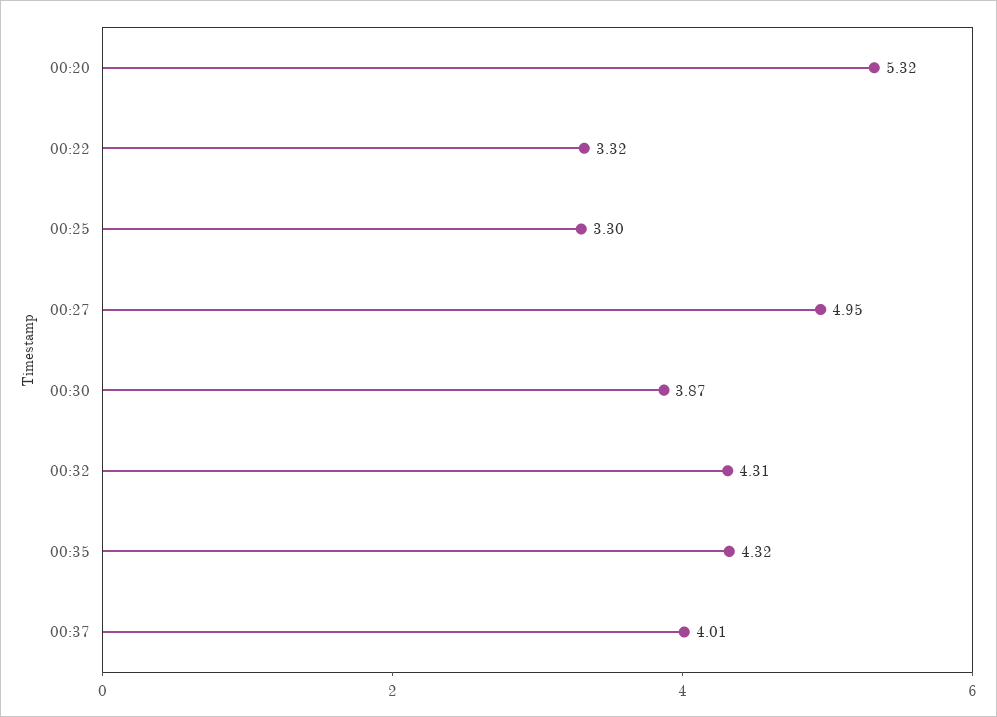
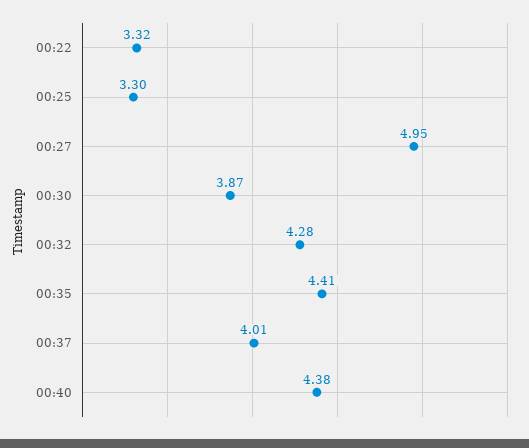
00:20: 5.32 -> none
00:32: 4.31 -> 4.28
00:35: 4.32 -> 4.41
00:40: none -> 4.38

